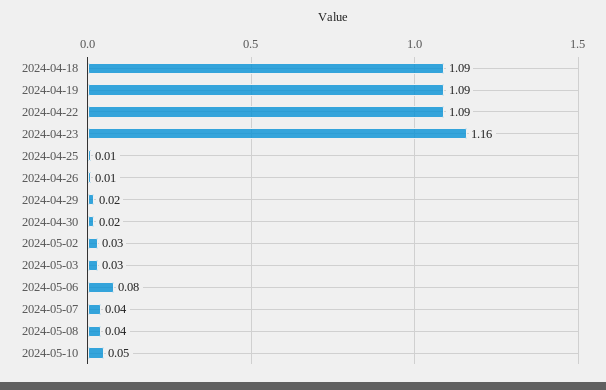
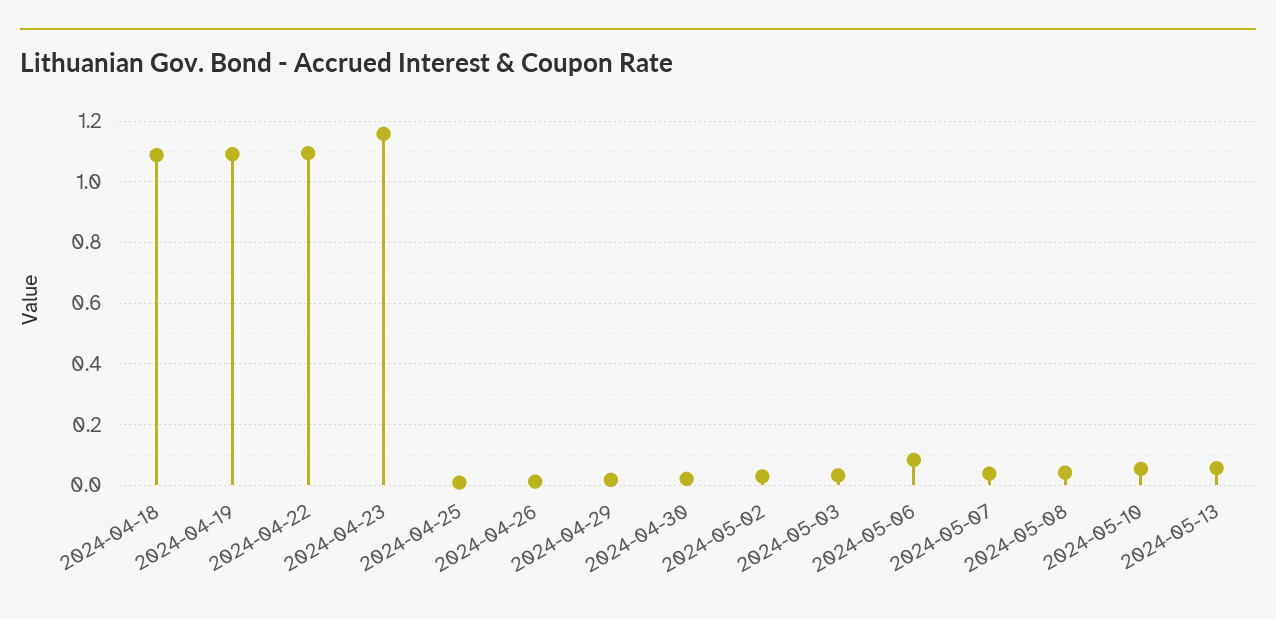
2024-05-13: none -> 0.06

